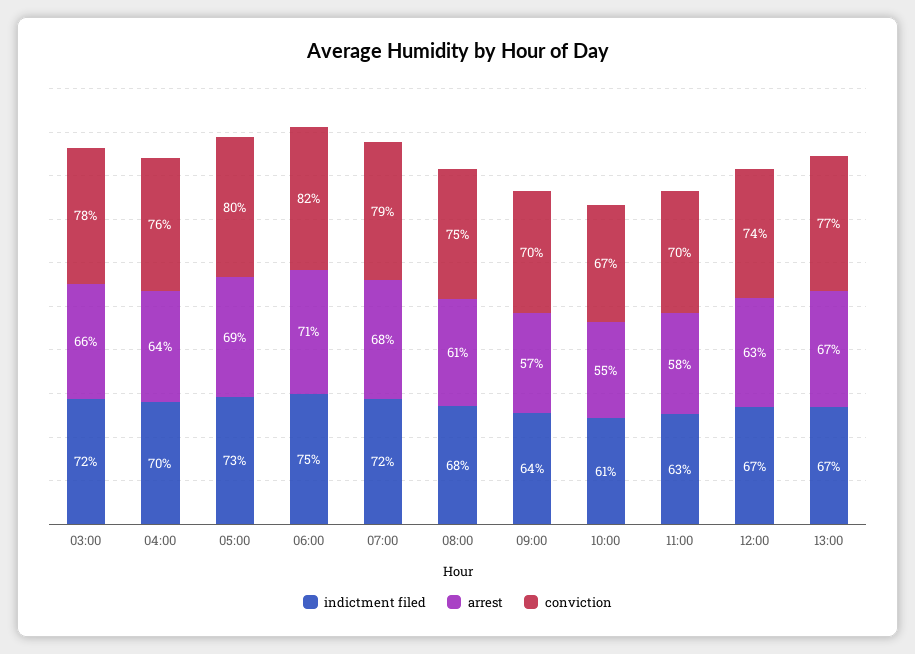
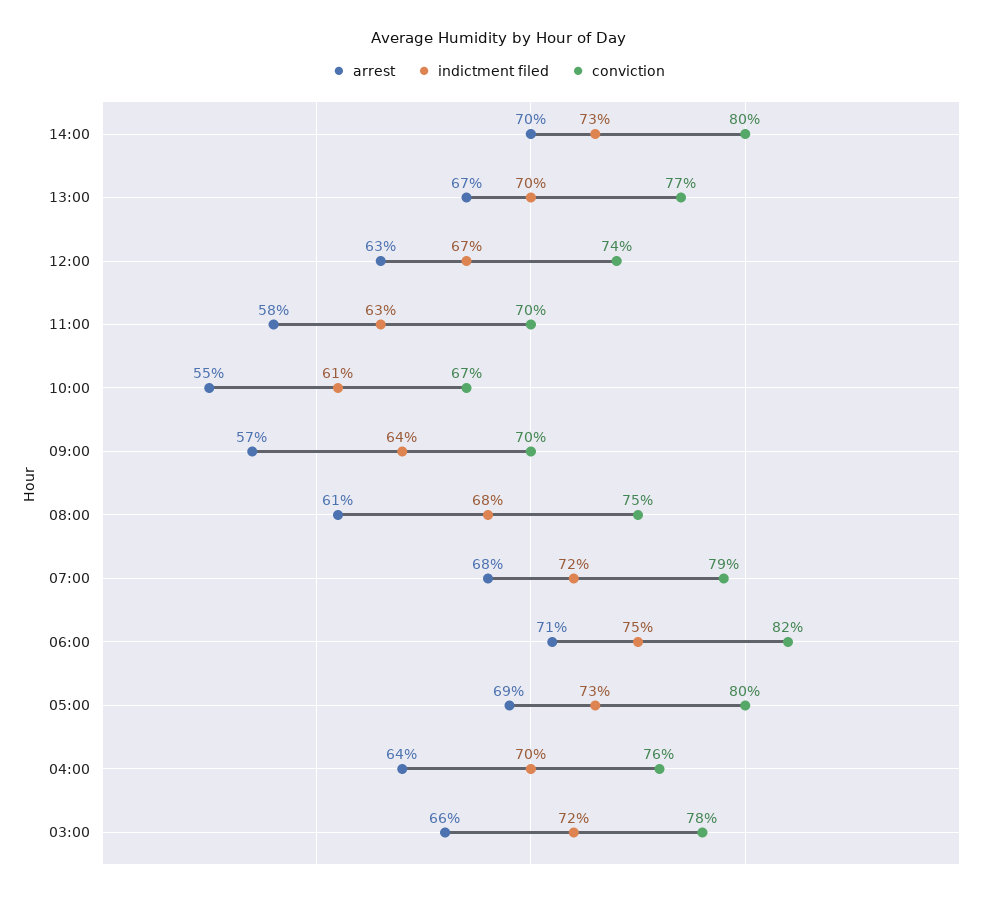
indictment filed, 13:00: 67 -> 70
arrest, 14:00: none -> 70
indictment filed, 14:00: none -> 73
conviction, 14:00: none -> 80

